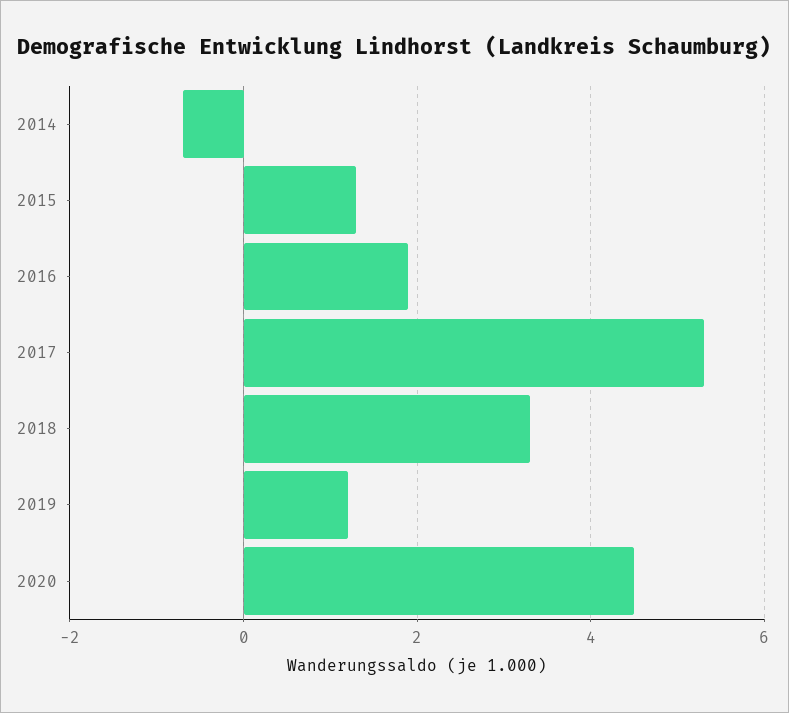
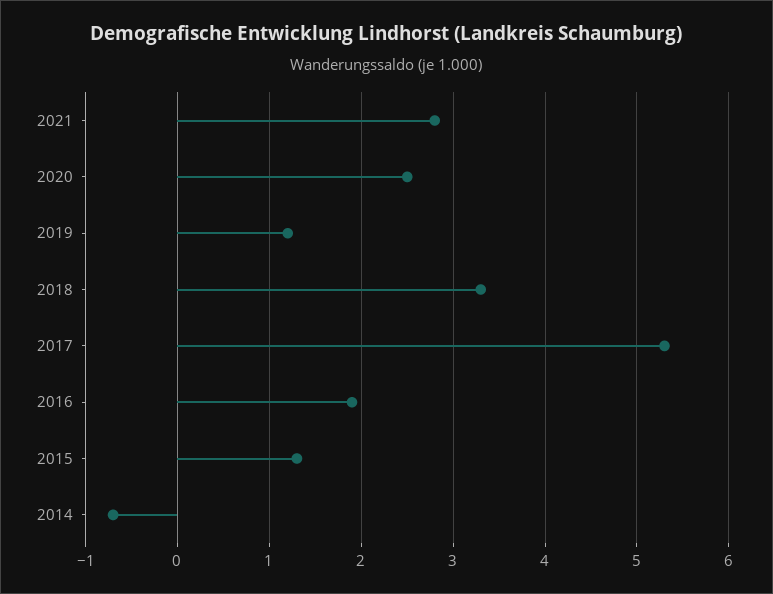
2020: 4.5 -> 2.5
2021: none -> 2.8

